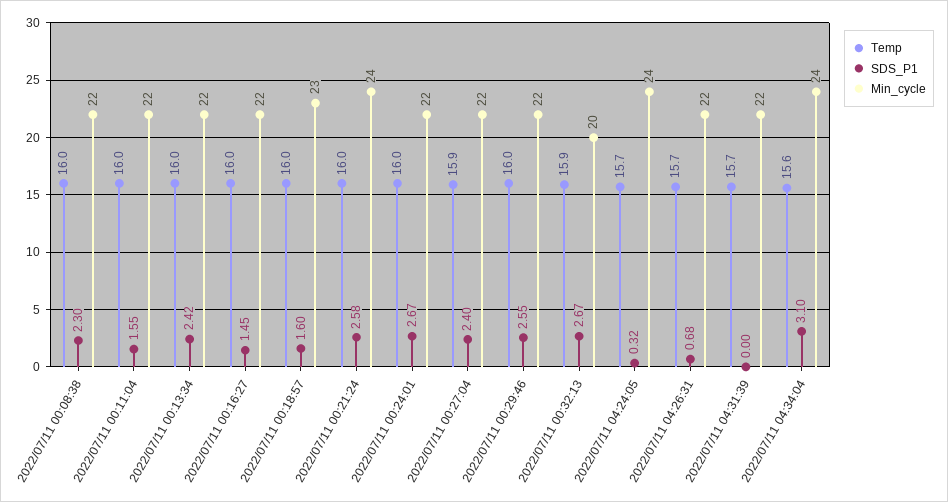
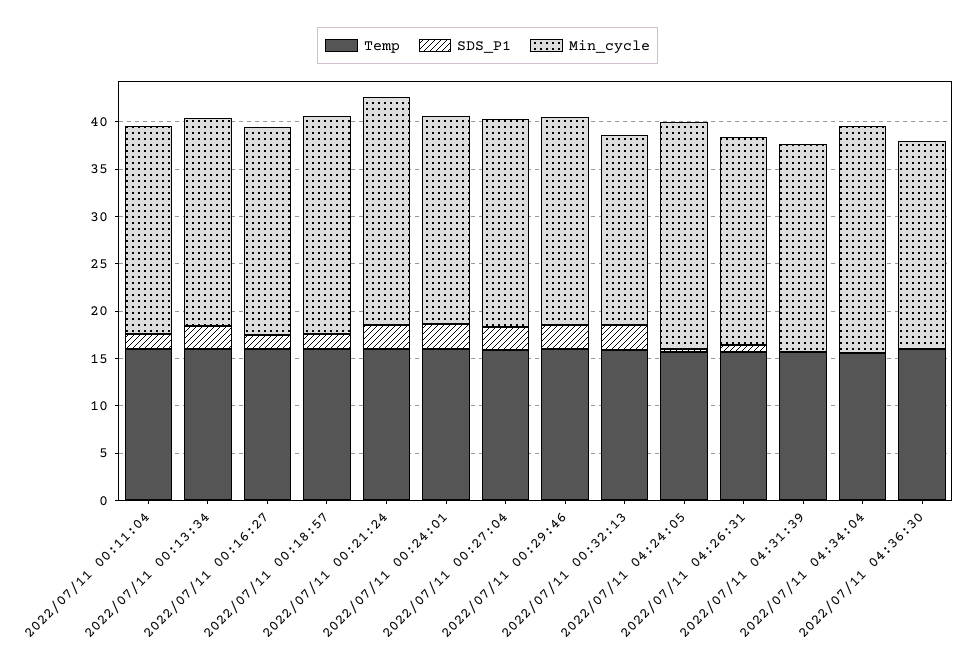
Temp, 2022/07/11 00:08:38: 16 -> none
SDS_P1, 2022/07/11 00:08:38: 2.3 -> none
Min_cycle, 2022/07/11 00:08:38: 22 -> none
SDS_P1, 2022/07/11 04:34:04: 3.1 -> 0
Temp, 2022/07/11 04:36:30: none -> 16
SDS_P1, 2022/07/11 04:36:30: none -> 0
Min_cycle, 2022/07/11 04:36:30: none -> 22

